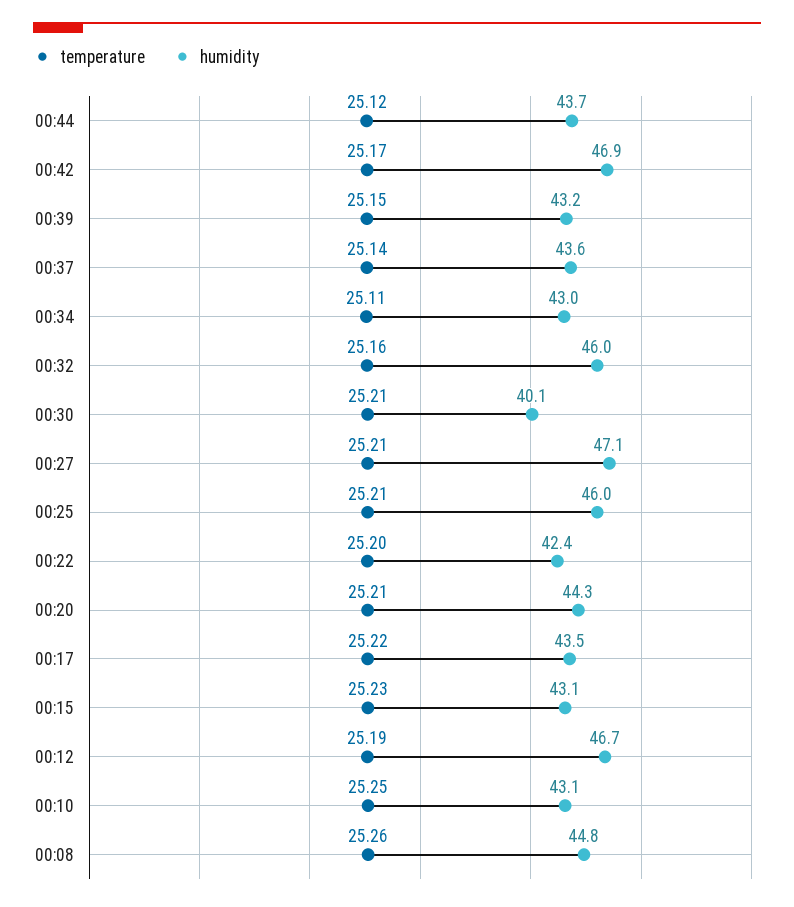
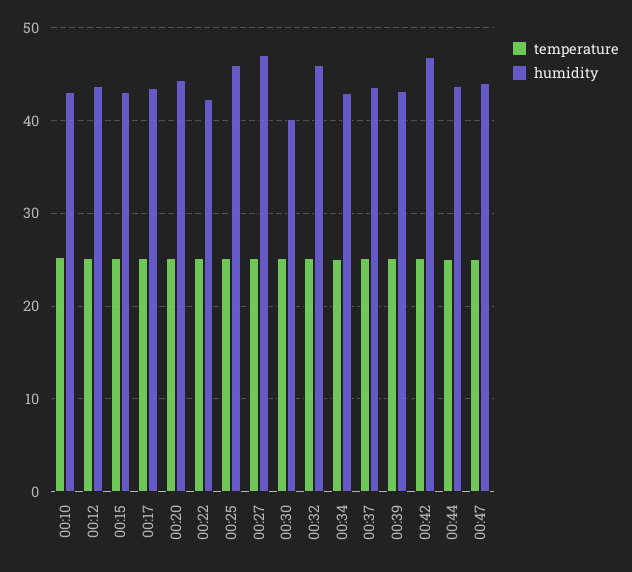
humidity, 00:12: 46.7 -> 44
temperature, 00:08: 25.26 -> none
humidity, 00:08: 44.8 -> none
temperature, 00:47: none -> 25
humidity, 00:47: none -> 44

